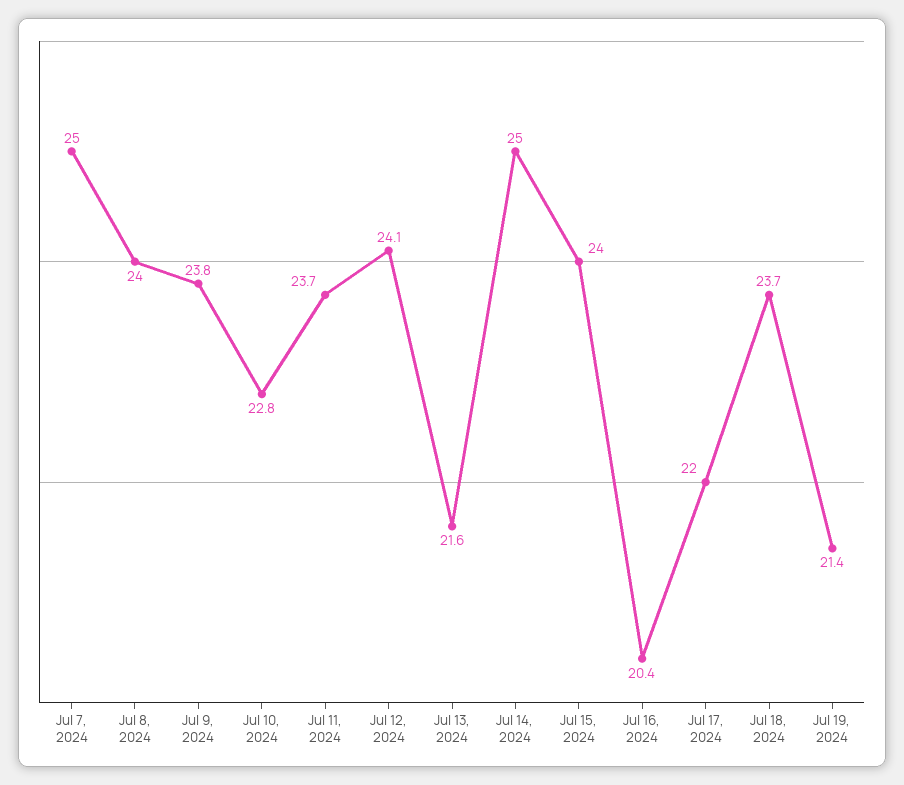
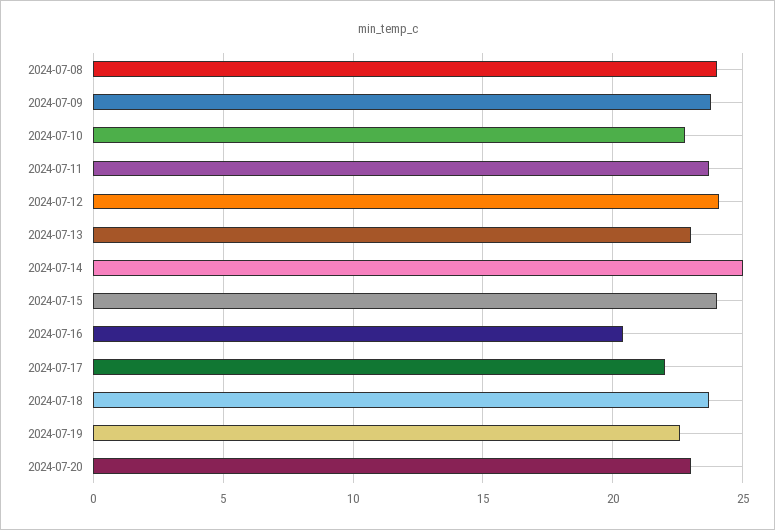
Jul 7, 2024: 25 -> none
Jul 13, 2024: 21.6 -> 23
Jul 19, 2024: 21.4 -> 22.5
2024-07-20: none -> 23

